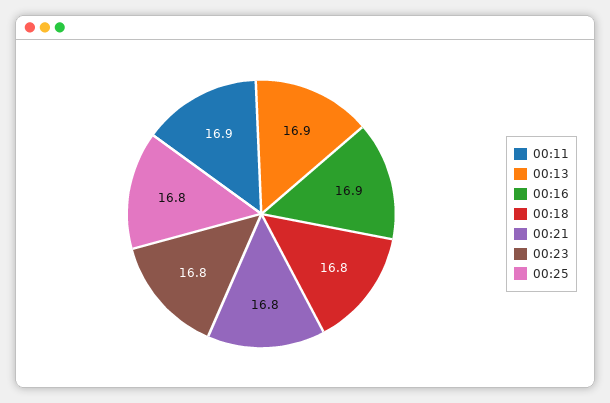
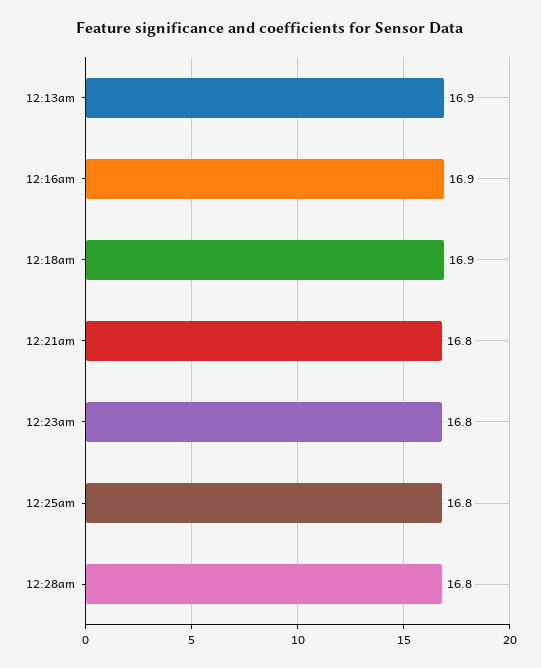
00:11: 16.9 -> none
00:18: 16.8 -> 16.9
12:28am: none -> 16.8

